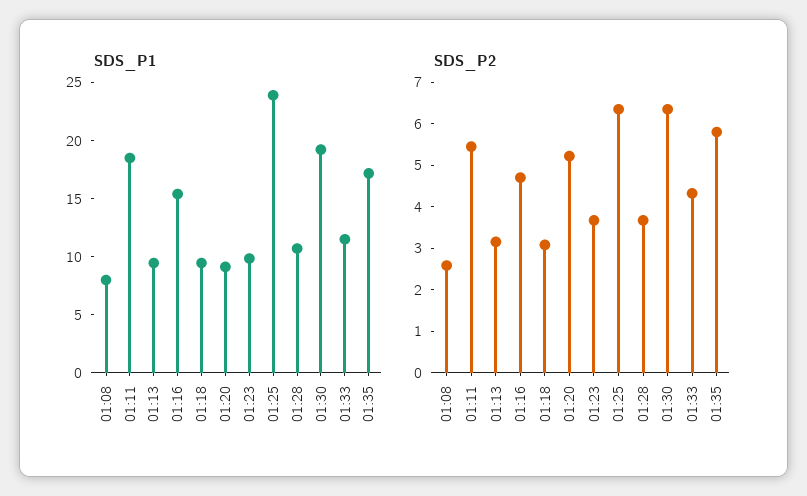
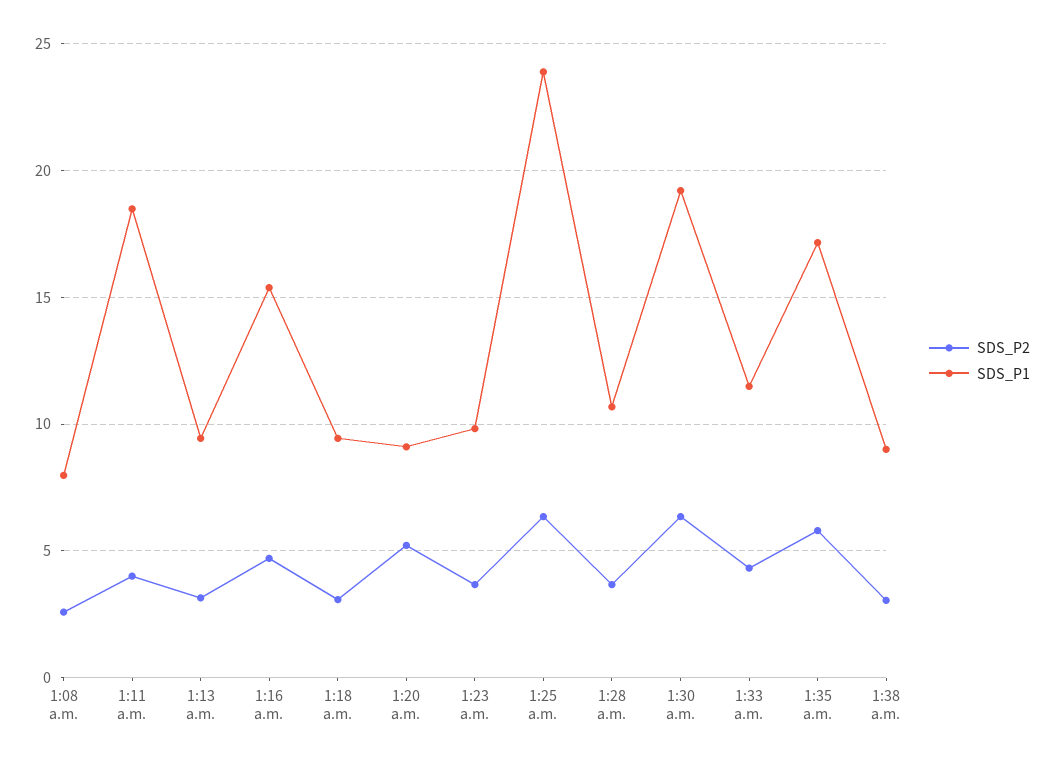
SDS_P2, 01:11: 5.4 -> 4
SDS_P2, 1:38 a.m.: none -> 3
SDS_P1, 1:38 a.m.: none -> 9

